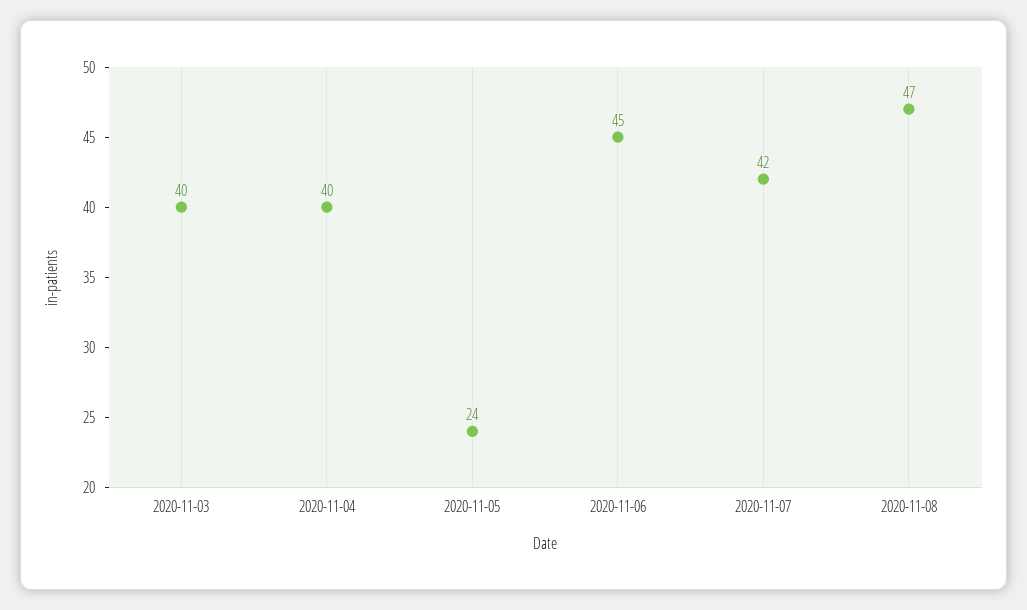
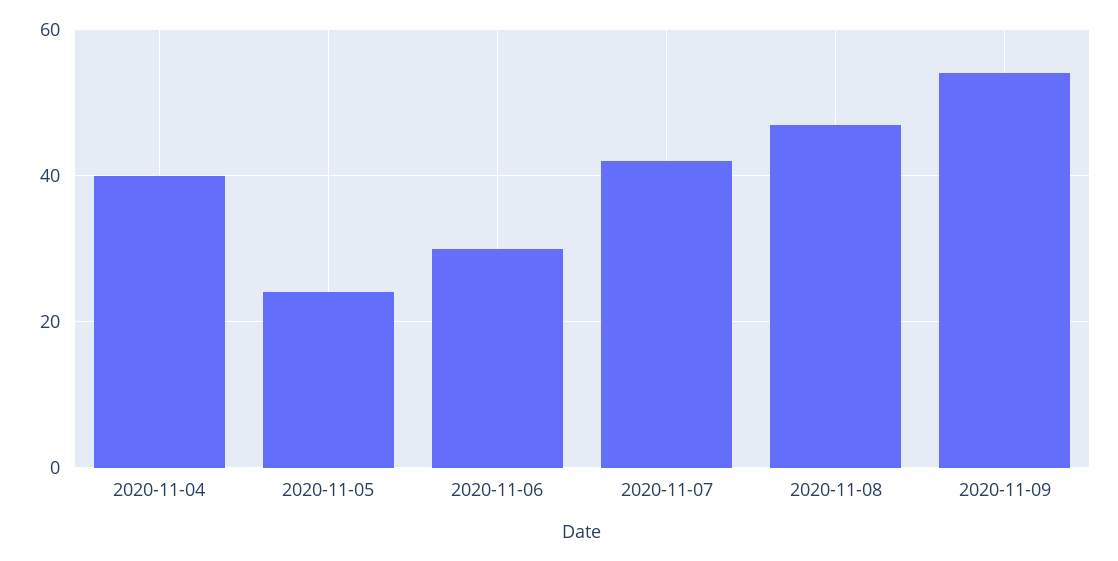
2020-11-03: 40 -> none
2020-11-06: 45 -> 30
2020-11-09: none -> 55

